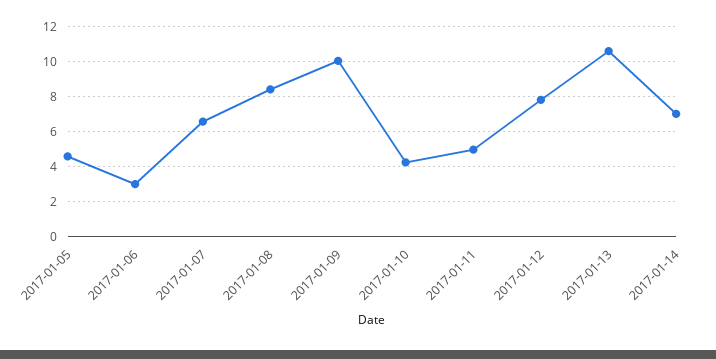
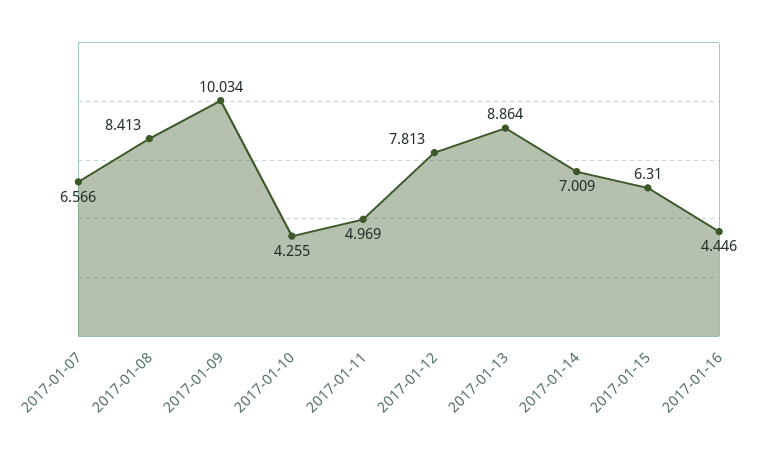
2017-01-05: 4.5 -> none
2017-01-06: 3 -> none
2017-01-13: 10.5 -> 8.864
2017-01-15: none -> 6.31
2017-01-16: none -> 4.446

